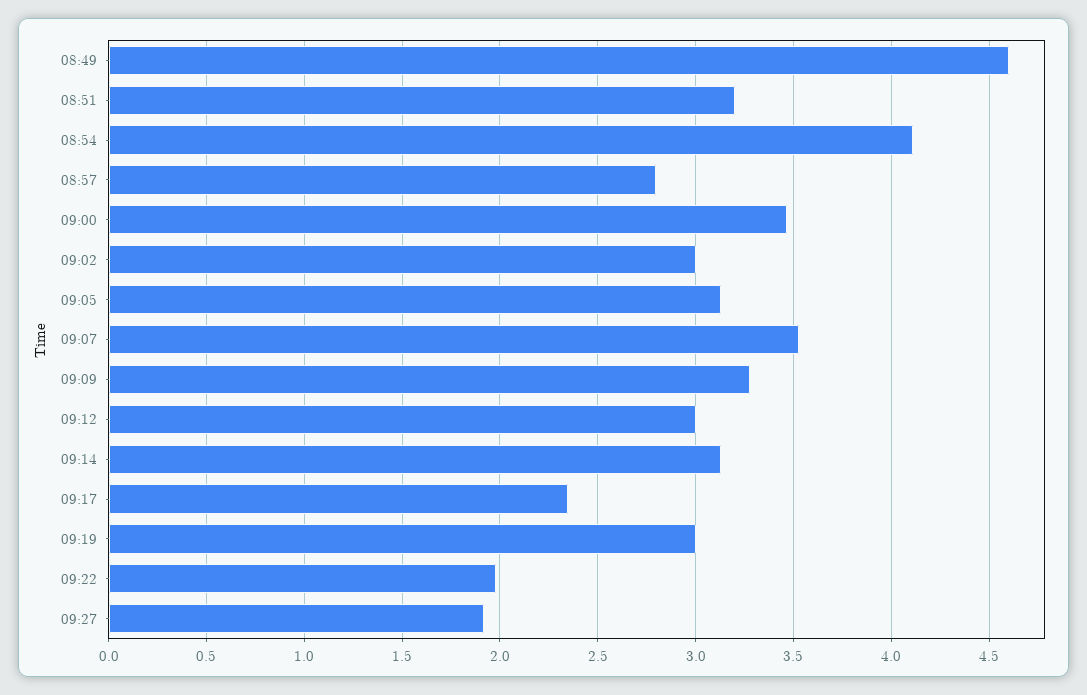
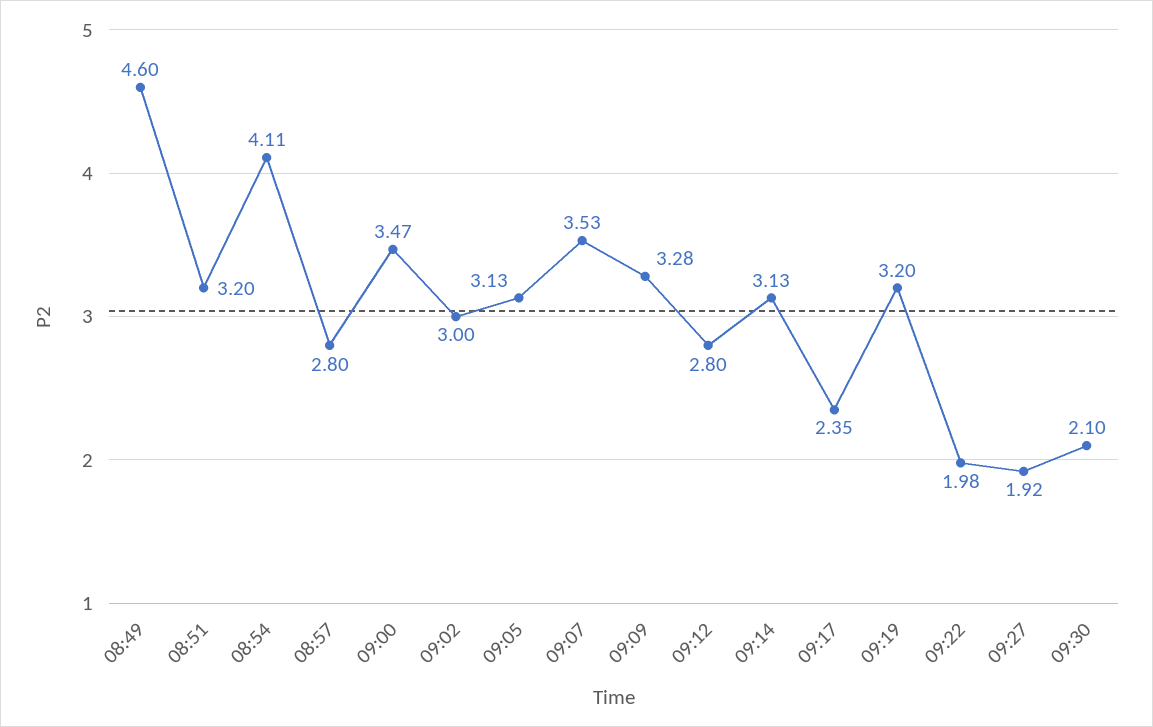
09:12: 3 -> 2.8
09:19: 3 -> 3.2
09:30: none -> 2.1

